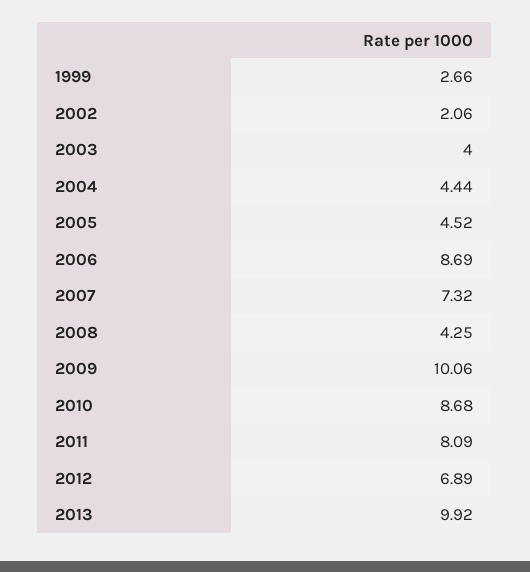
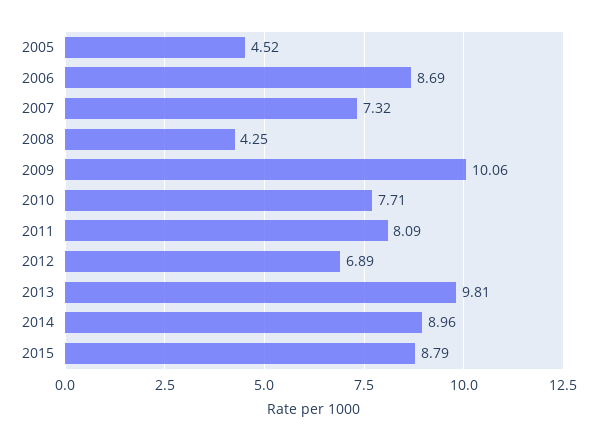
1999: 2.66 -> none
2002: 2.06 -> none
2003: 4 -> none
2004: 4.44 -> none
2010: 8.68 -> 7.71
2013: 9.92 -> 9.81
2014: none -> 8.96
2015: none -> 8.79

